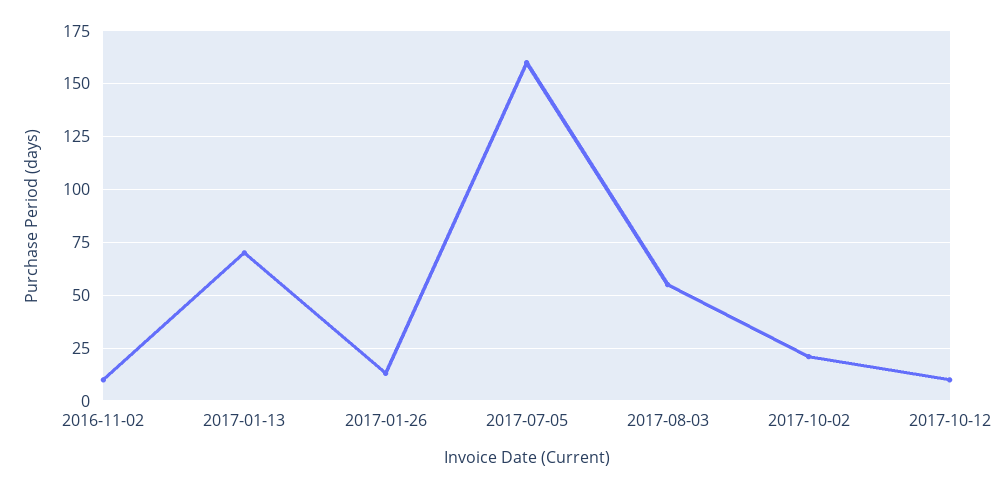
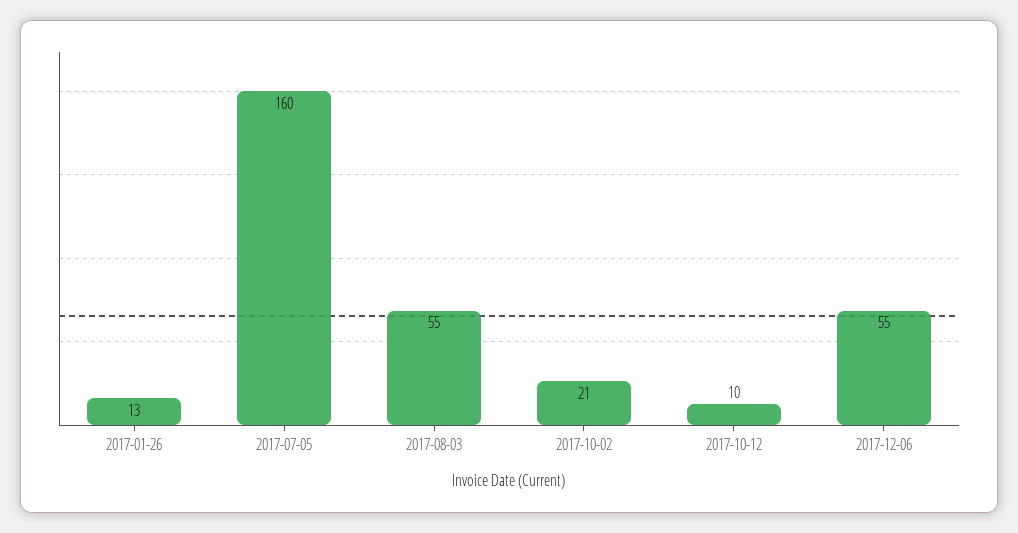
2016-11-02: 10 -> none
2017-01-13: 70 -> none
2017-12-06: none -> 55

